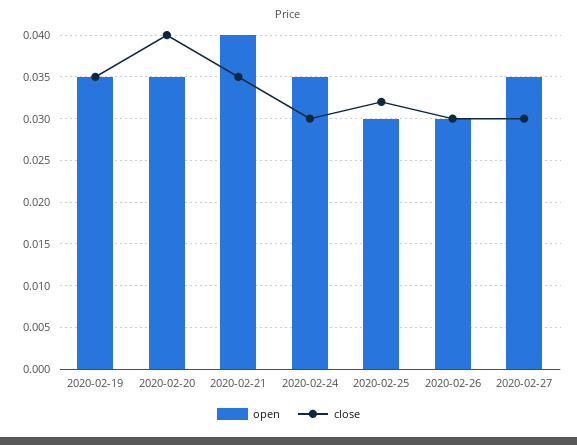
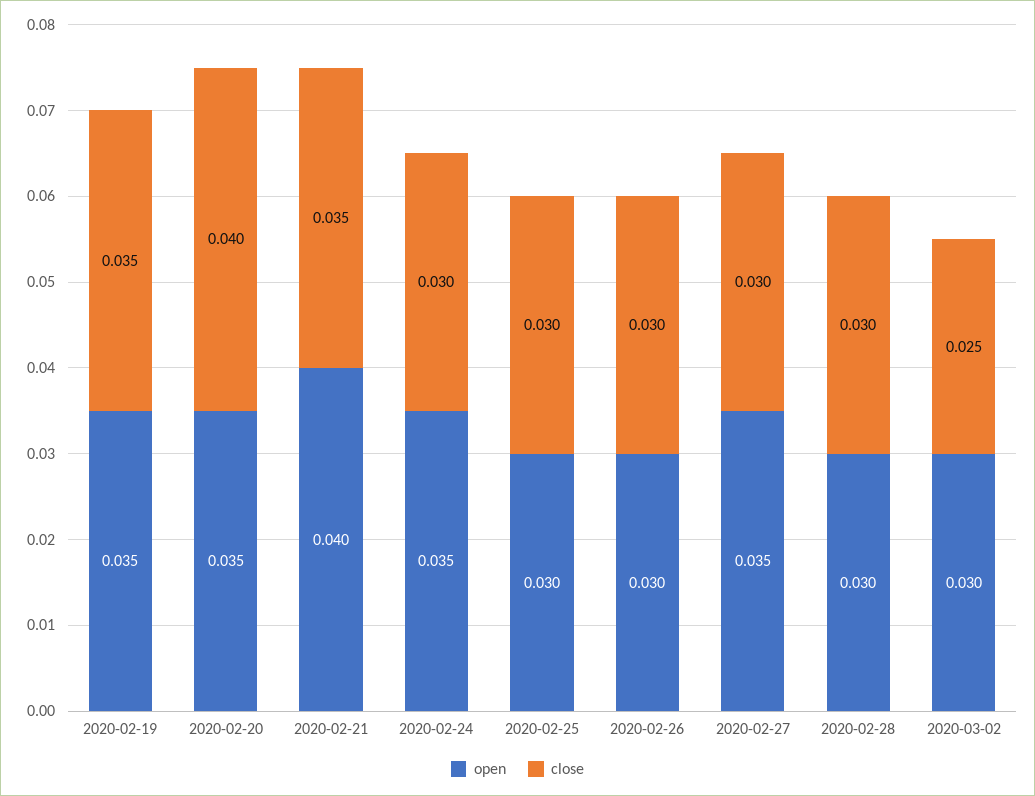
close, 2020-02-25: 0.032 -> 0.03
open, 2020-02-28: none -> 0.03
close, 2020-02-28: none -> 0.03
open, 2020-03-02: none -> 0.03
close, 2020-03-02: none -> 0.025

